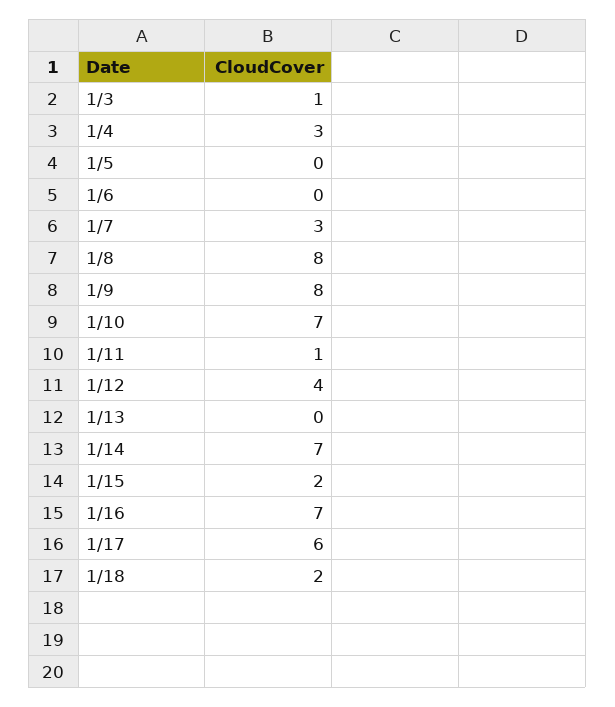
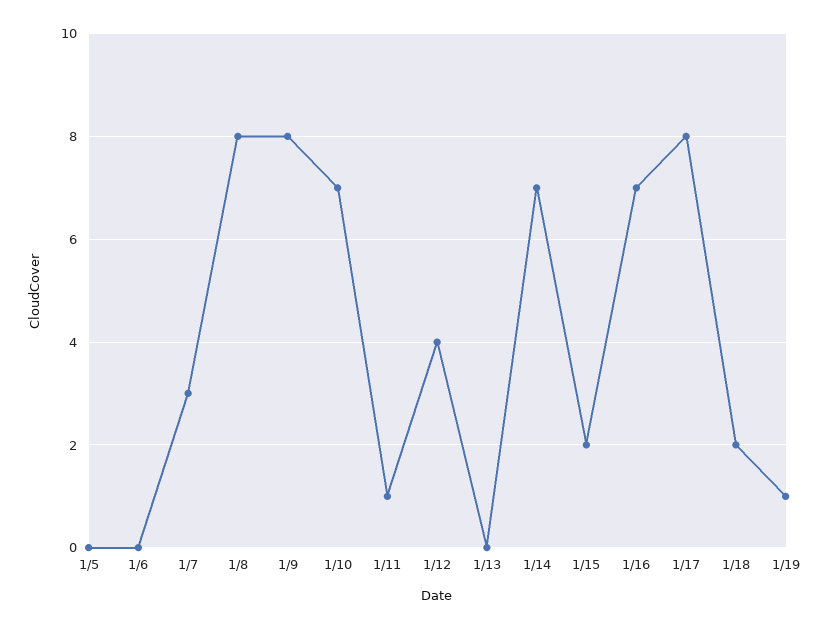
1/3: 1 -> none
1/4: 3 -> none
1/17: 6 -> 8
1/19: none -> 1

